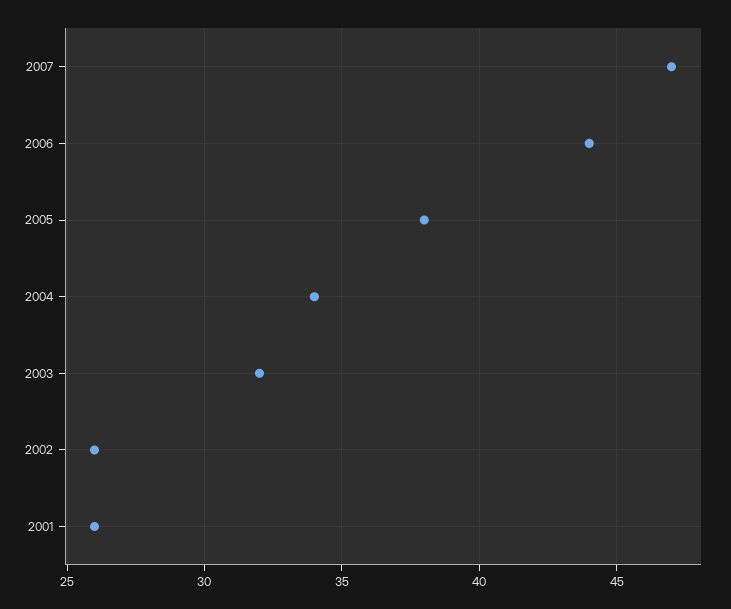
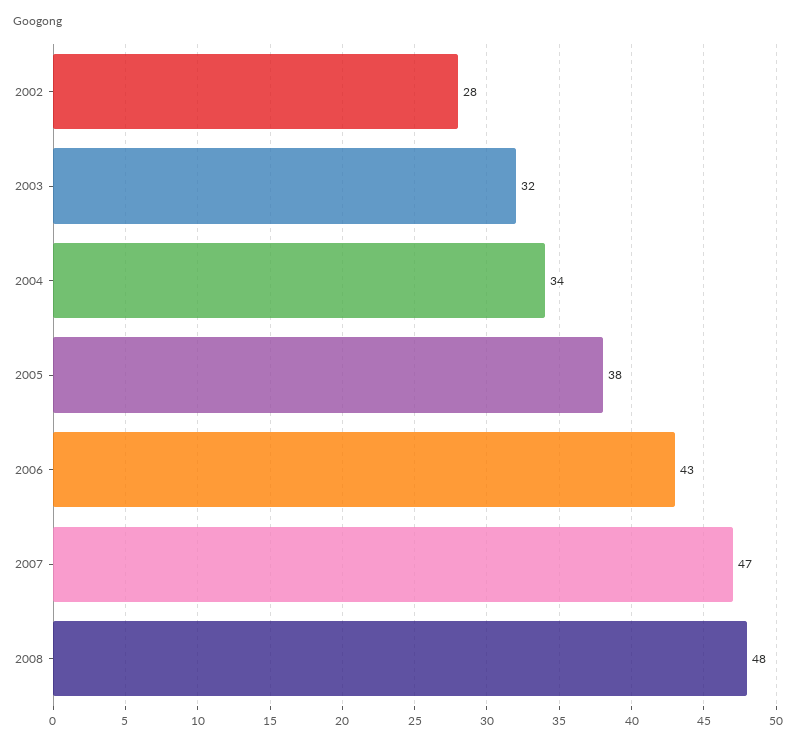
2006: 44 -> 43
2002: 26 -> 28
2001: 26 -> none
2008: none -> 48

